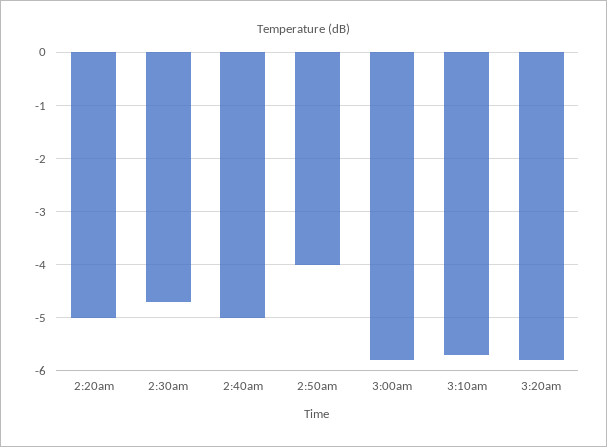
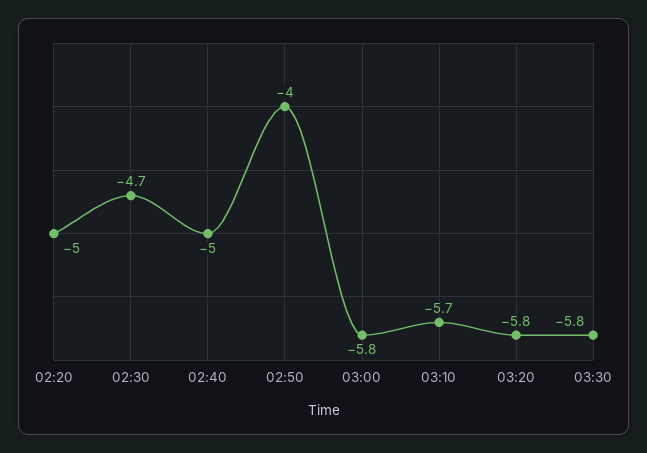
03:30: none -> -5.8

